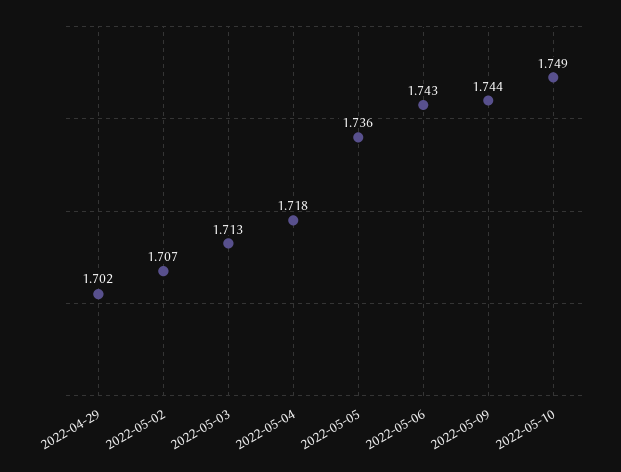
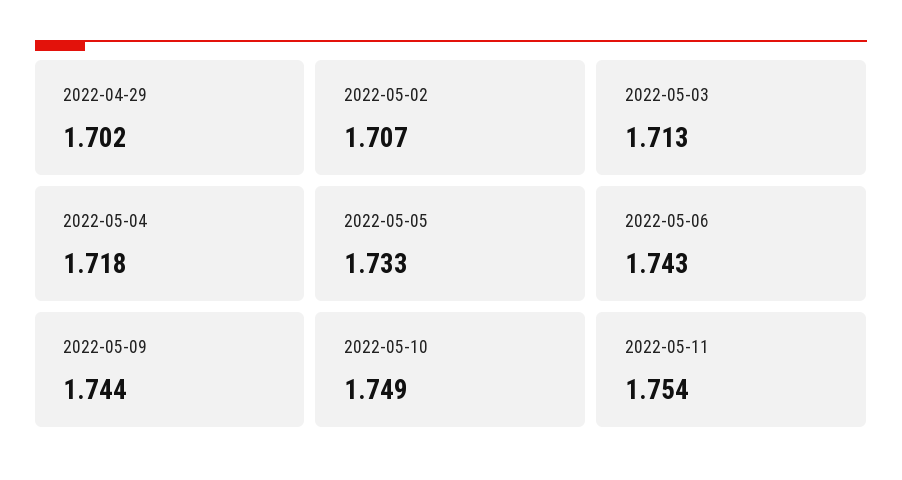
2022-05-05: 1.736 -> 1.733
2022-05-11: none -> 1.754

